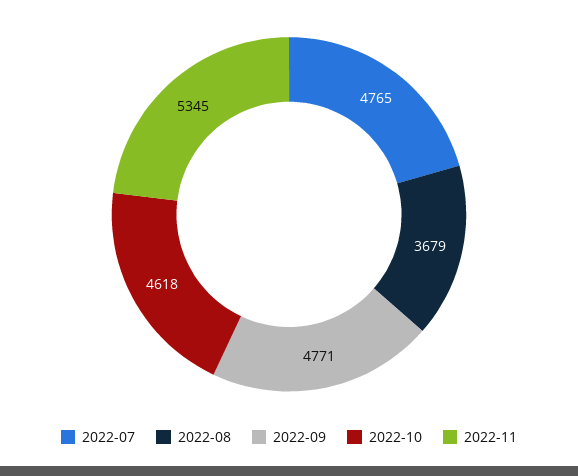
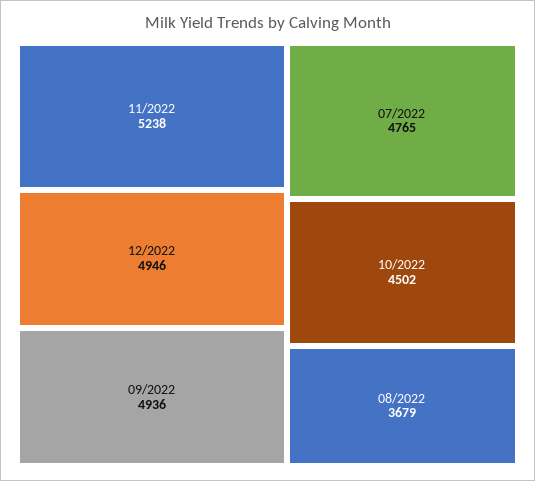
2022-09: 4771 -> 4936
2022-10: 4618 -> 4502
2022-11: 5345 -> 5238
12/2022: none -> 4946

